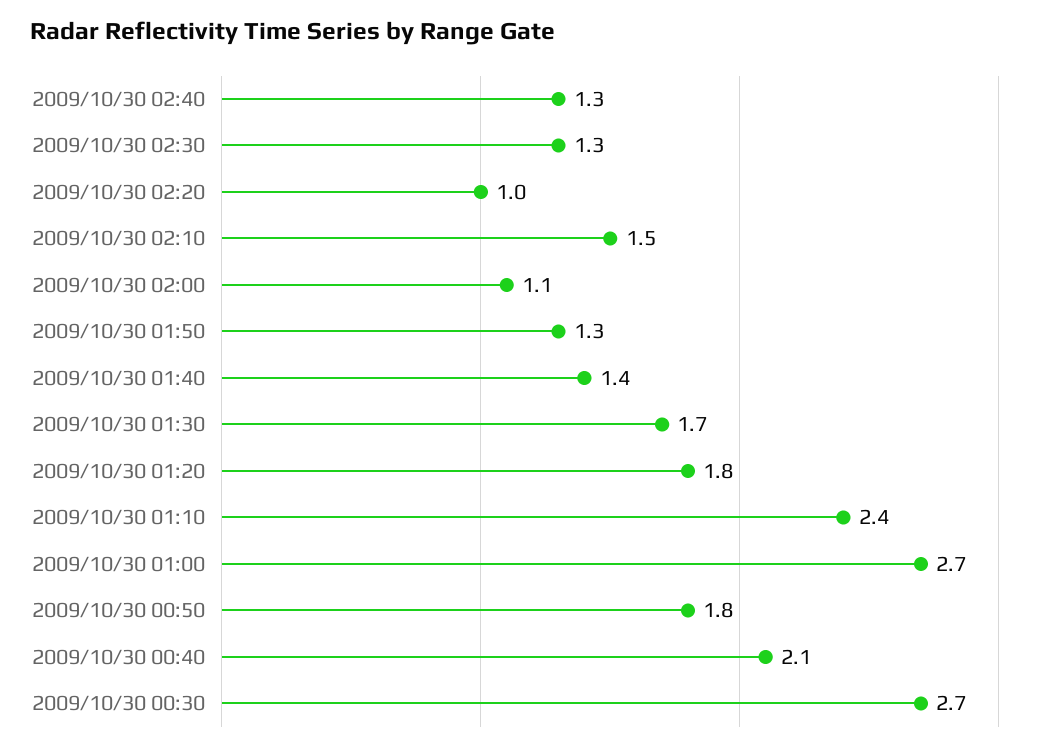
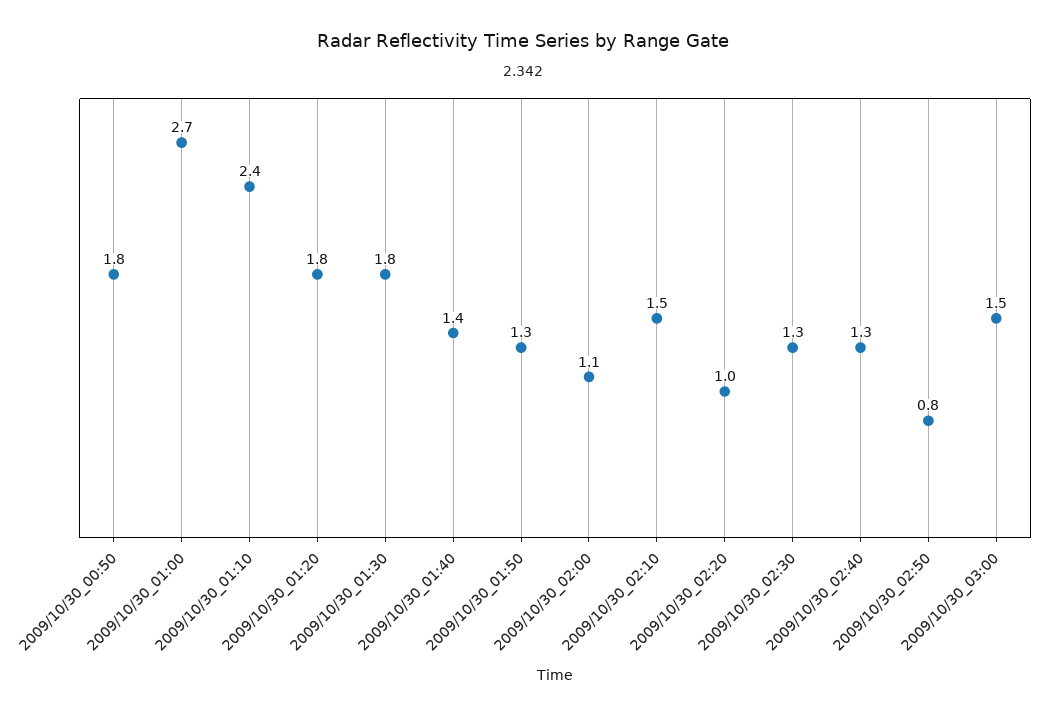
2009/10/30 01:30: 1.7 -> 1.8
2009/10/30 00:40: 2.1 -> none
2009/10/30 00:30: 2.7 -> none
2009/10/30_02:50: none -> 0.8
2009/10/30_03:00: none -> 1.5

